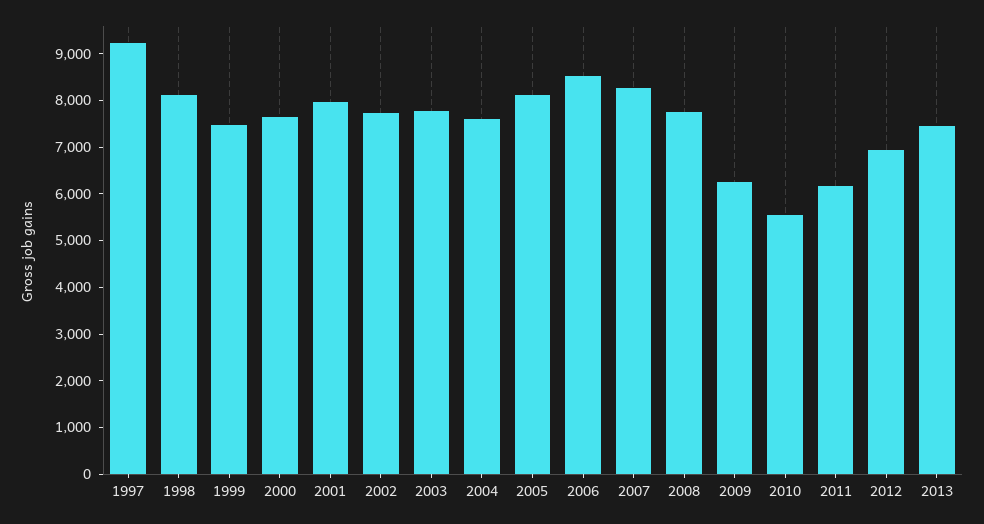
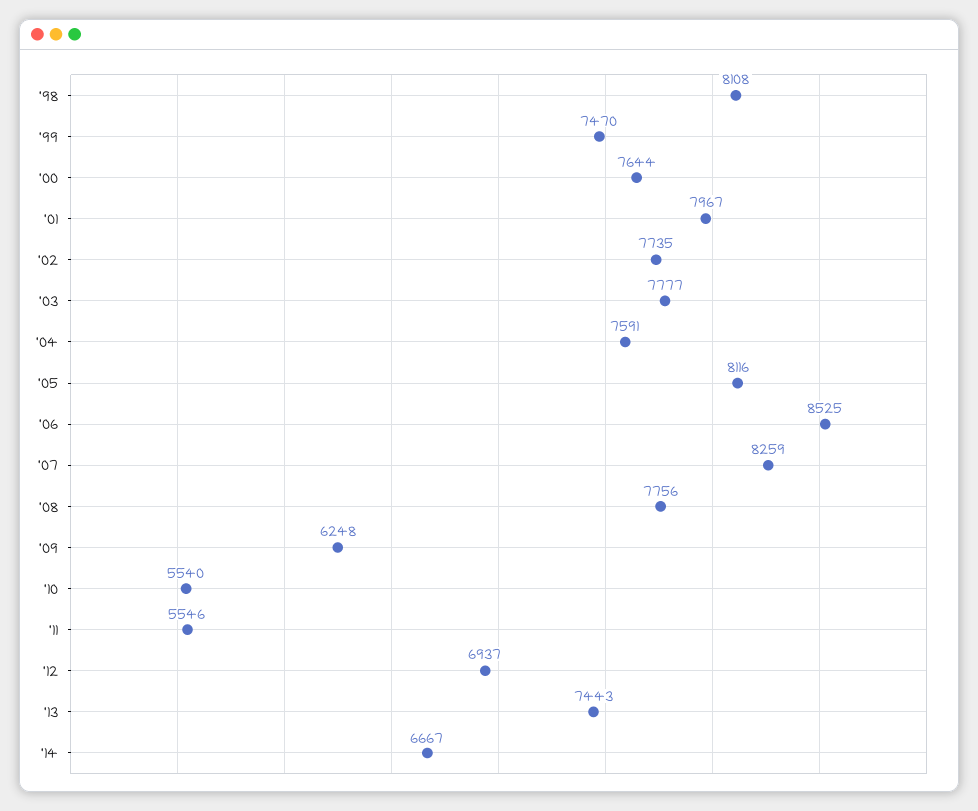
1997: 9200 -> none
2011: 6200 -> 5546
'14: none -> 6667

